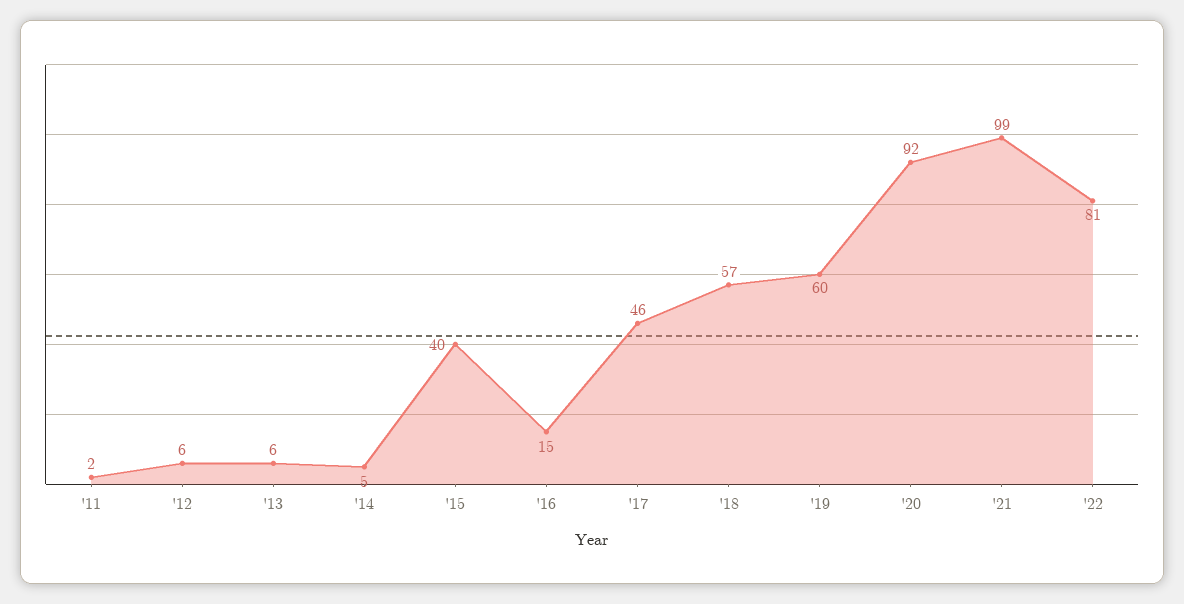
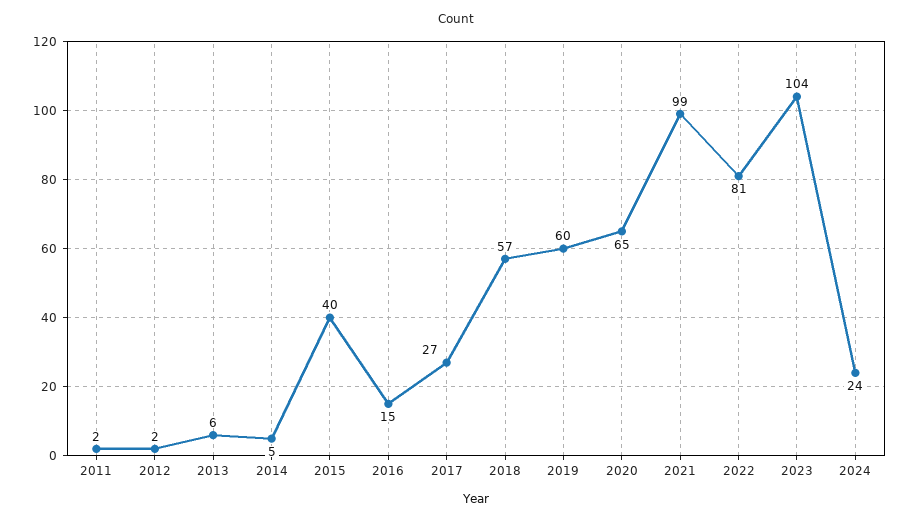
'12: 6 -> 2
'17: 46 -> 27
'20: 92 -> 65
2023: none -> 104
2024: none -> 24

